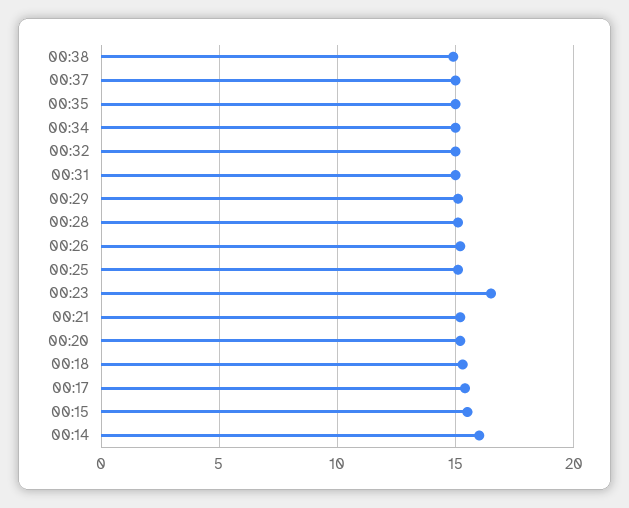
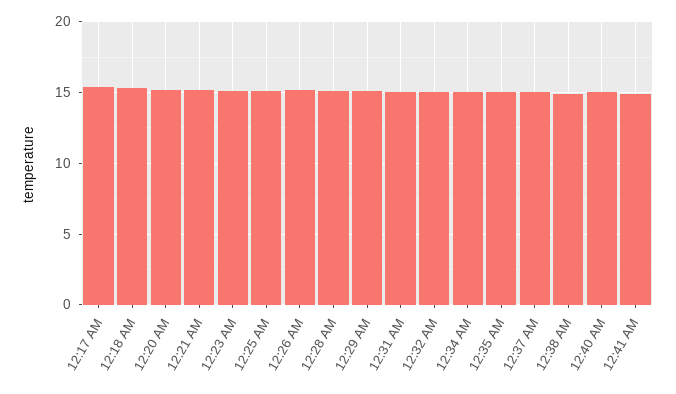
00:23: 16.5 -> 15
00:15: 15.5 -> none
00:14: 16 -> none
12:40 AM: none -> 15
12:41 AM: none -> 15

